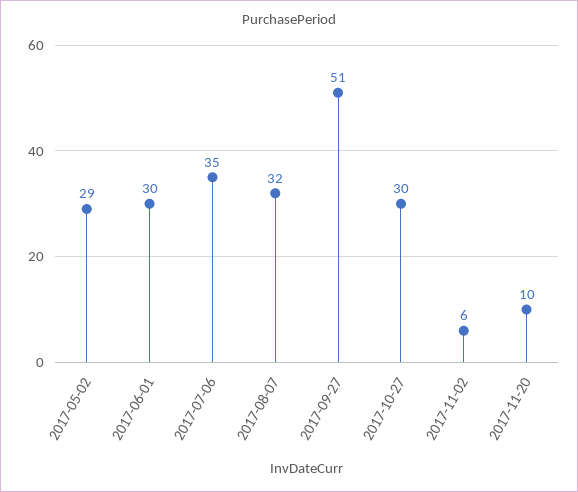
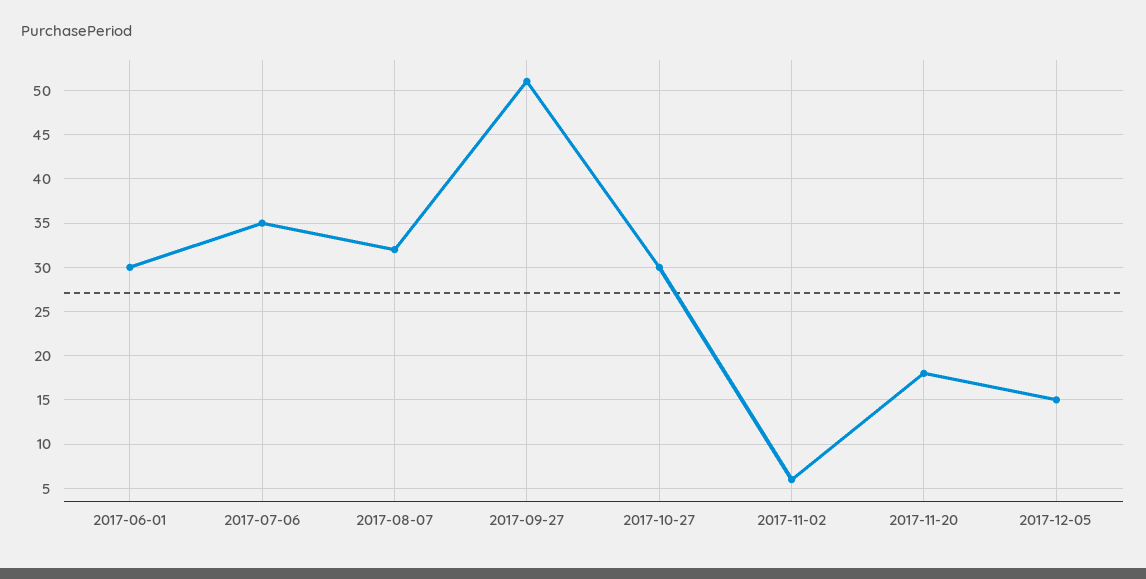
2017-05-02: 29 -> none
2017-11-20: 10 -> 18
2017-12-05: none -> 15

